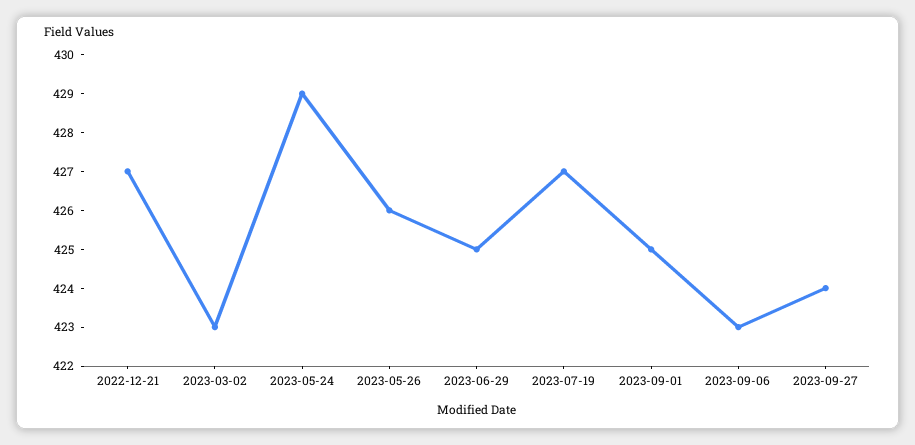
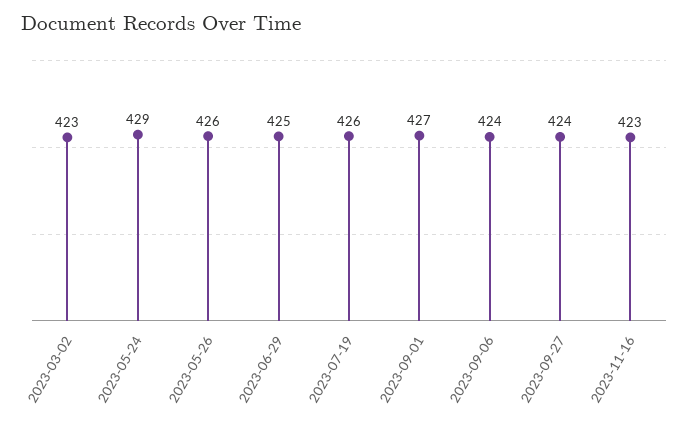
2022-12-21: 427 -> none
2023-07-19: 427 -> 426
2023-09-01: 425 -> 427
2023-09-06: 423 -> 424
2023-11-16: none -> 423

